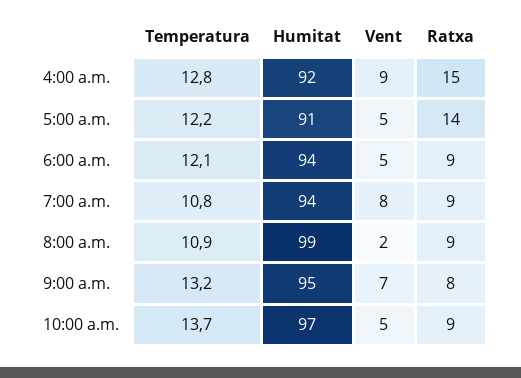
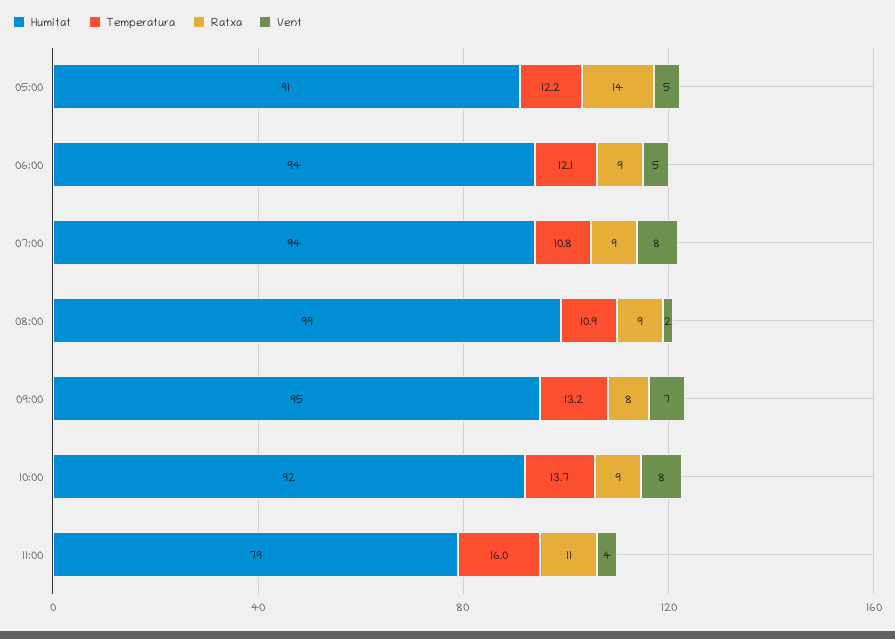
Temperatura, 4:00 a.m.: 12.8 -> none
Humitat, 4:00 a.m.: 92 -> none
Vent, 4:00 a.m.: 9 -> none
Ratxa, 4:00 a.m.: 15 -> none
Humitat, 10:00 a.m.: 97 -> 92
Vent, 10:00 a.m.: 5 -> 8
Humitat, 11:00: none -> 79
Temperatura, 11:00: none -> 16
Ratxa, 11:00: none -> 11
Vent, 11:00: none -> 4

